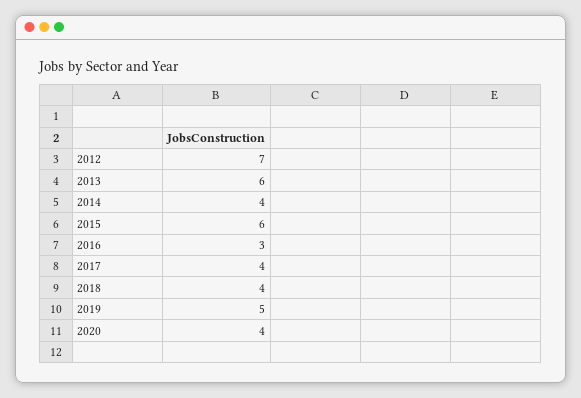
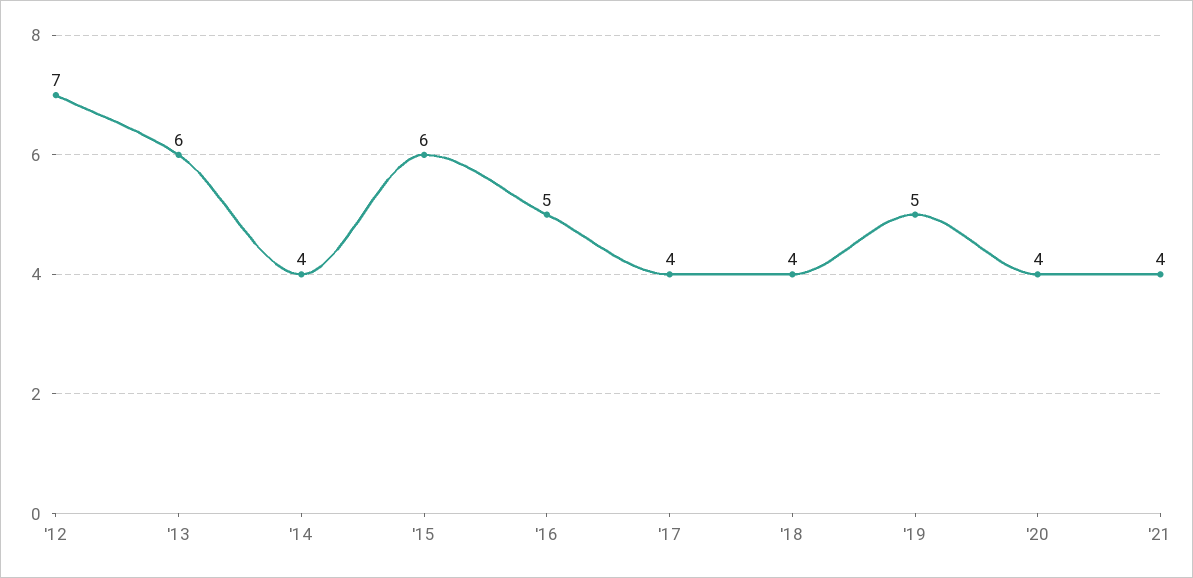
2016: 3 -> 5
'21: none -> 4

